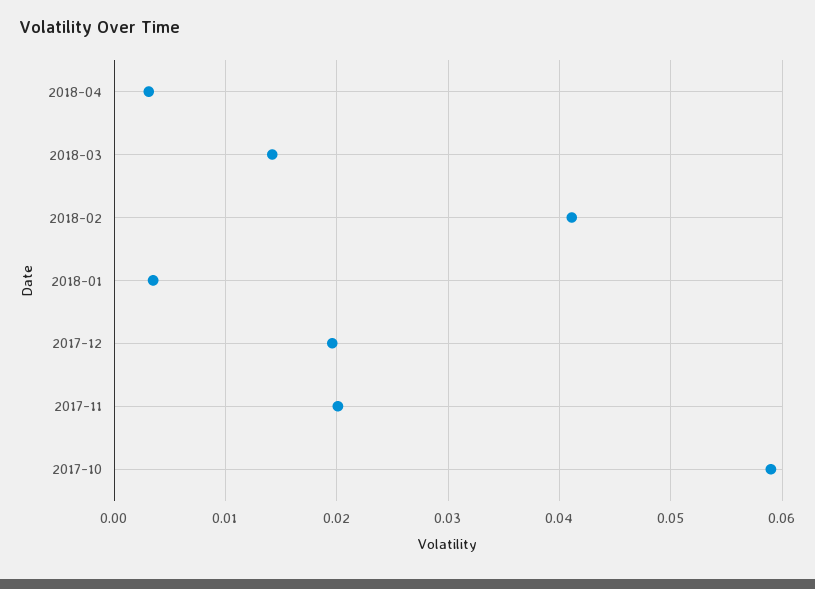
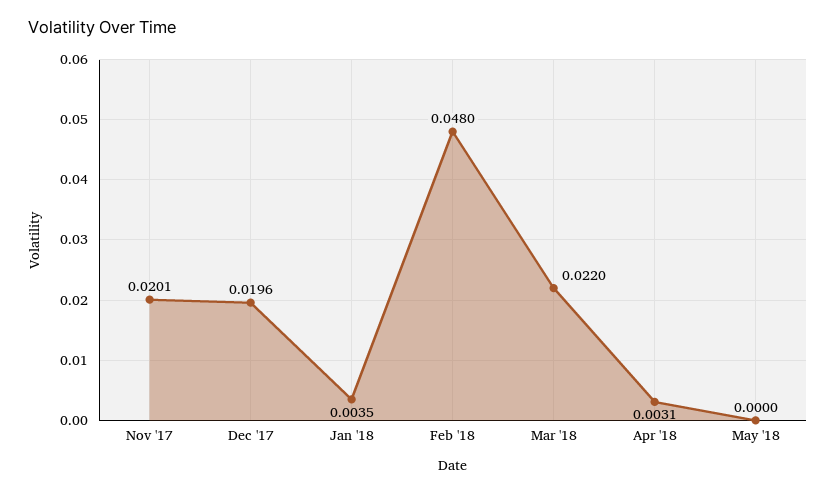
2018-03: 0.014 -> 0.022
2018-02: 0.041 -> 0.048
2017-10: 0.059 -> none
May '18: none -> 0

